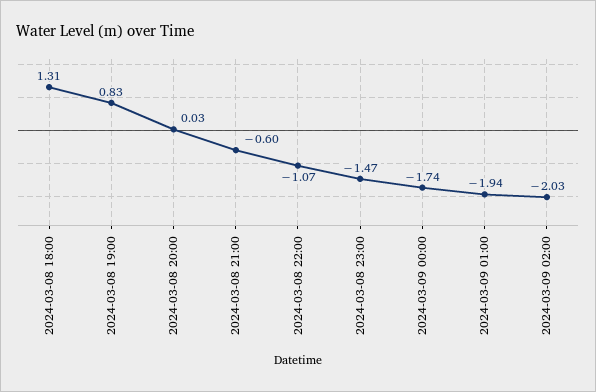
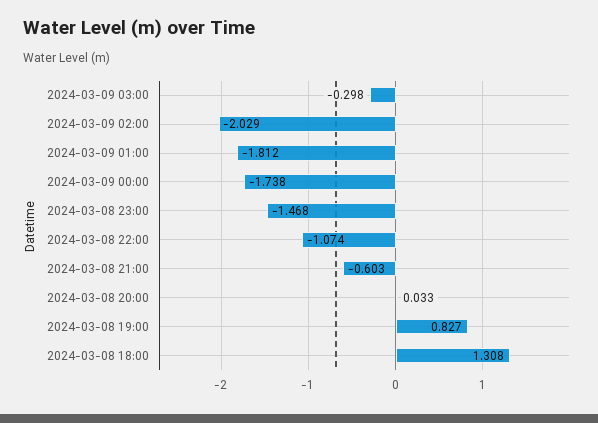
2024-03-09 01:00: -1.94 -> -1.812
2024-03-09 03:00: none -> -0.298

